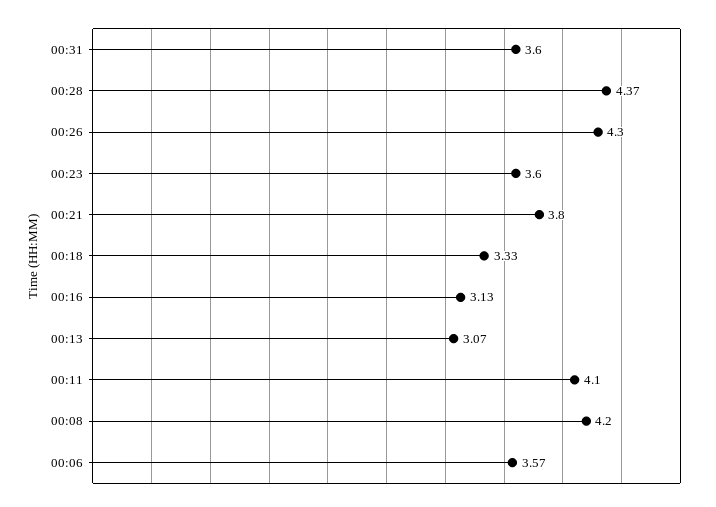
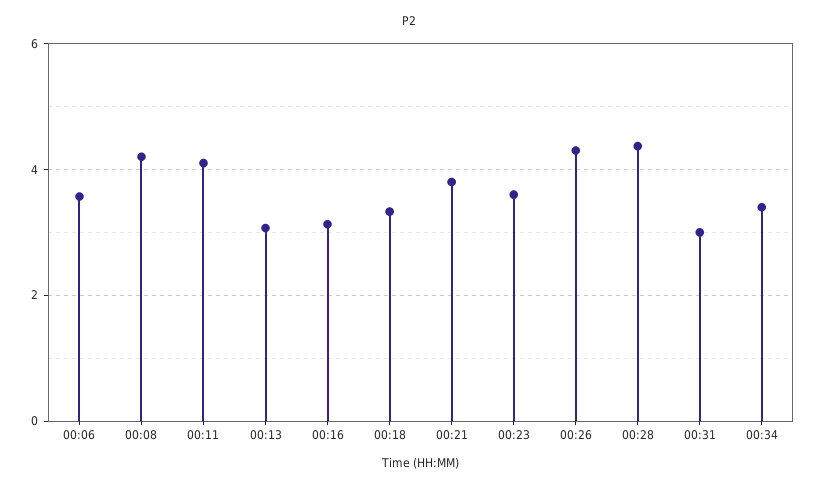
00:31: 3.6 -> 3
00:34: none -> 3.4

